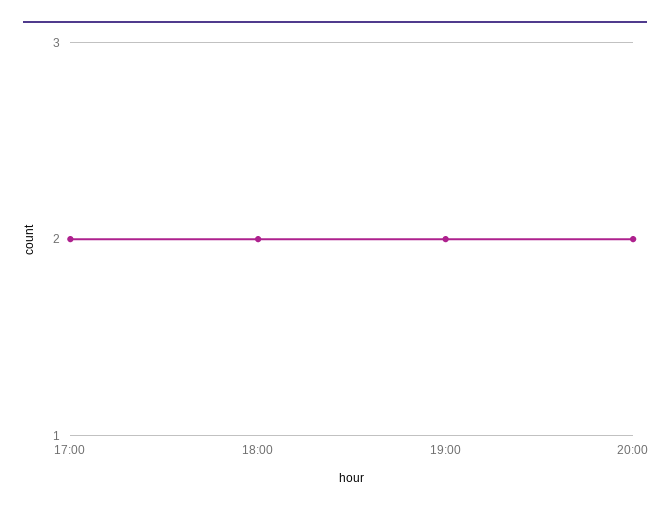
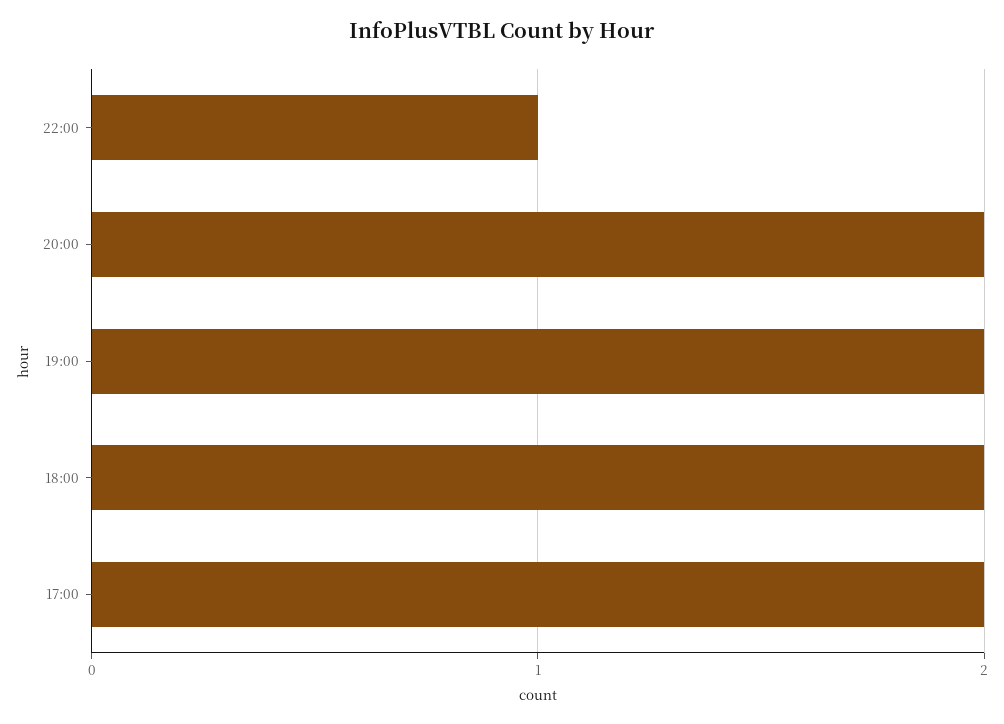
22:00: none -> 1

